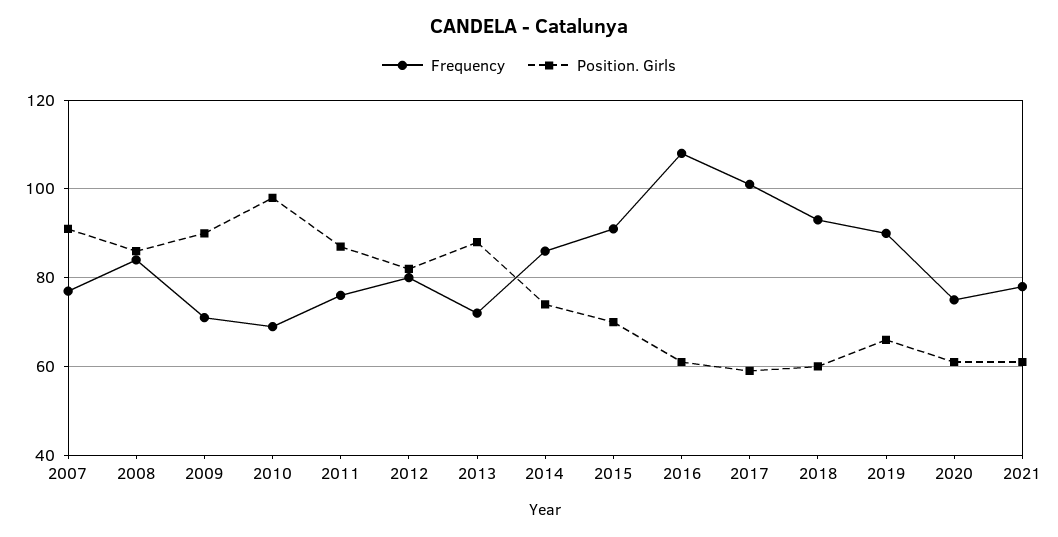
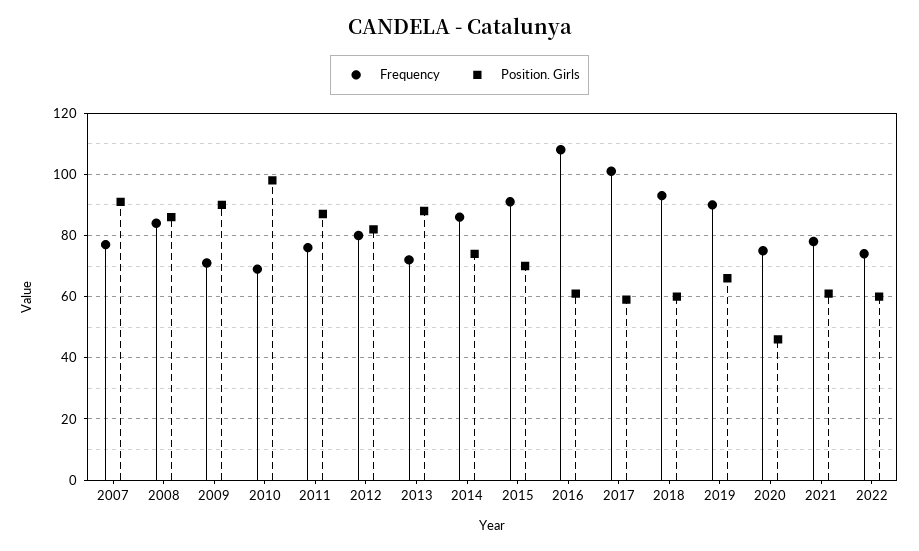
Position. Girls, 2020: 60 -> 45
Frequency, 2022: none -> 75
Position. Girls, 2022: none -> 60

